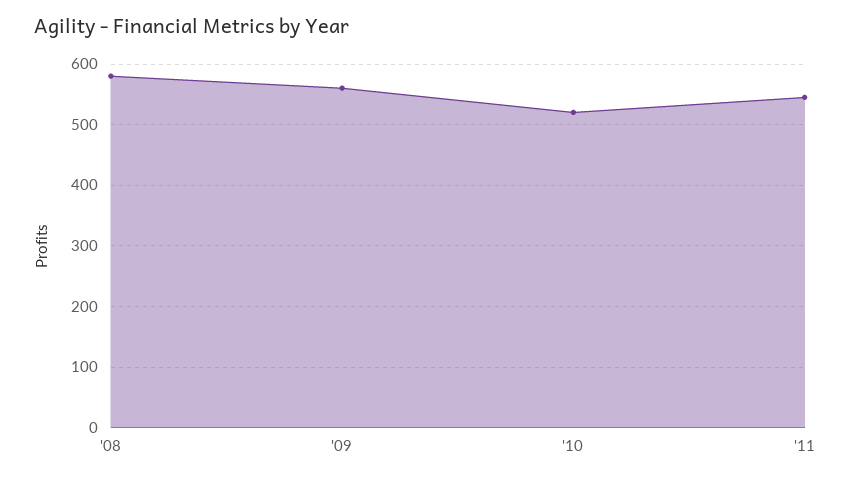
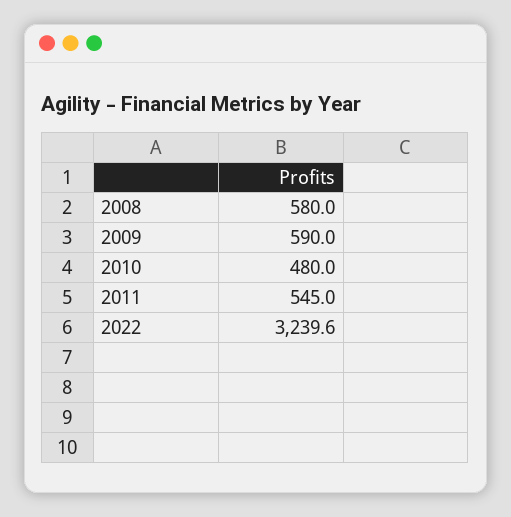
'09: 560 -> 590
'10: 520 -> 480
2022: none -> 3239.6

